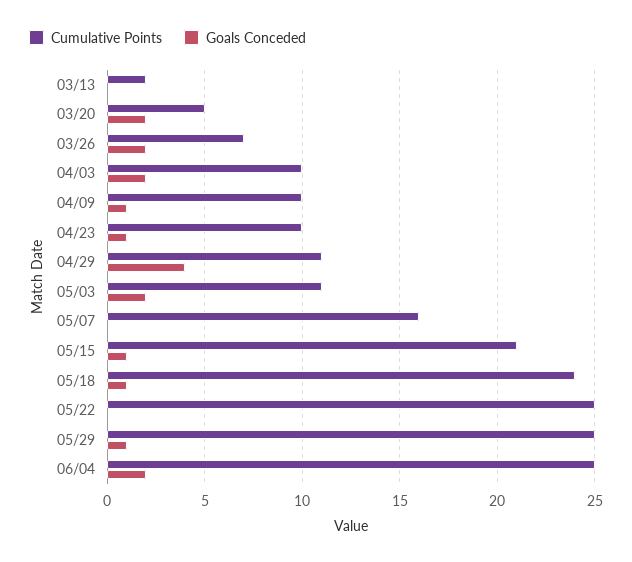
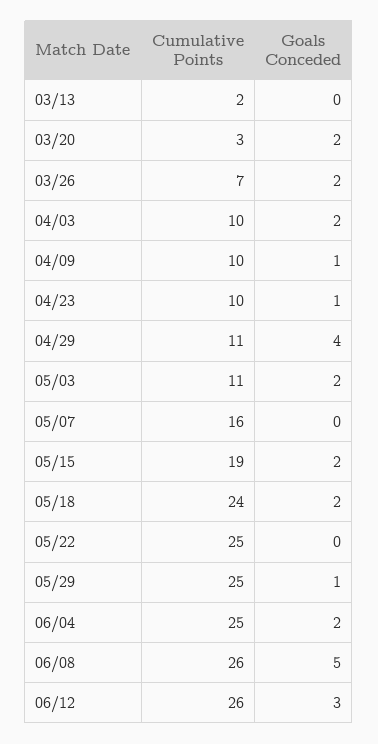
Cumulative Points, 03/20: 5 -> 3
Cumulative Points, 05/15: 21 -> 19
Goals Conceded, 05/15: 1 -> 2
Goals Conceded, 05/18: 1 -> 2
Cumulative Points, 06/08: none -> 26
Goals Conceded, 06/08: none -> 5
Cumulative Points, 06/12: none -> 26
Goals Conceded, 06/12: none -> 3

